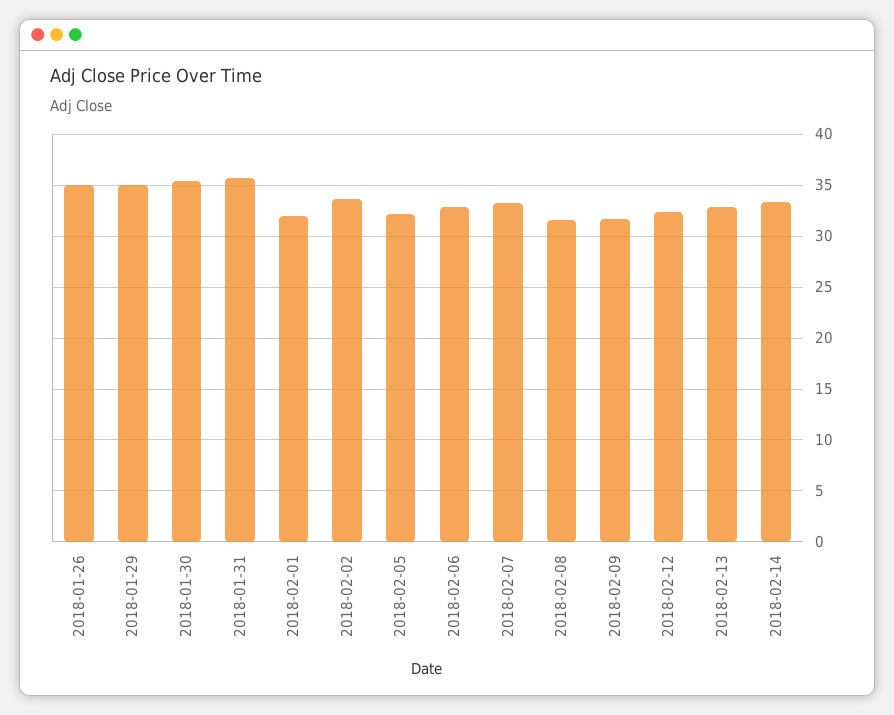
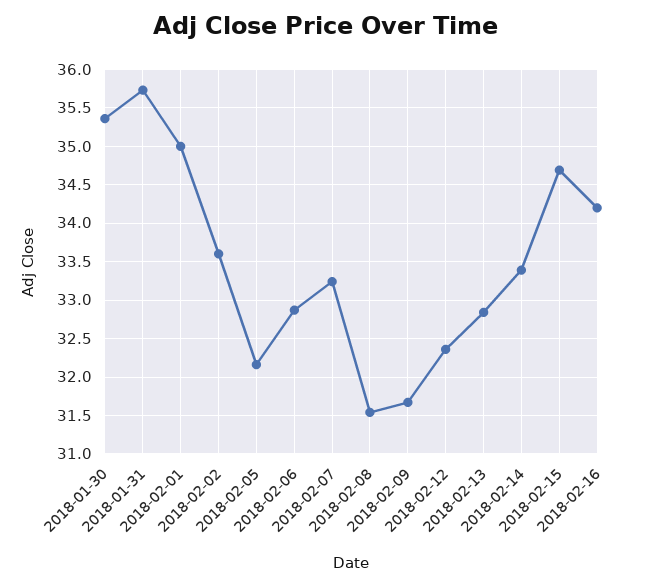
2018-01-26: 35 -> none
2018-01-29: 35 -> none
2018-02-01: 32 -> 35
2018-02-15: none -> 34.7
2018-02-16: none -> 34.2

